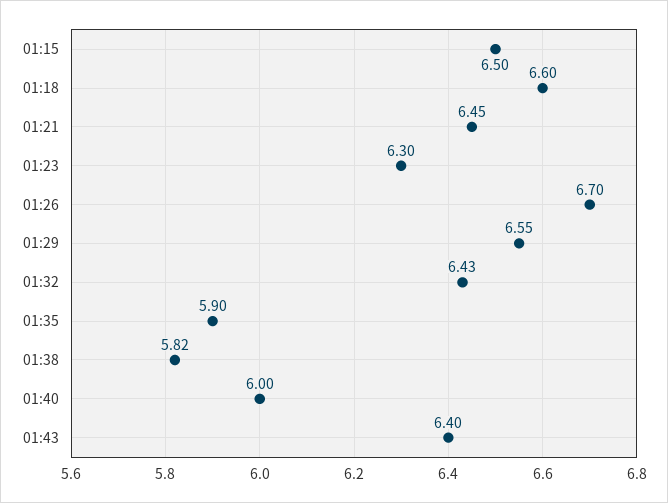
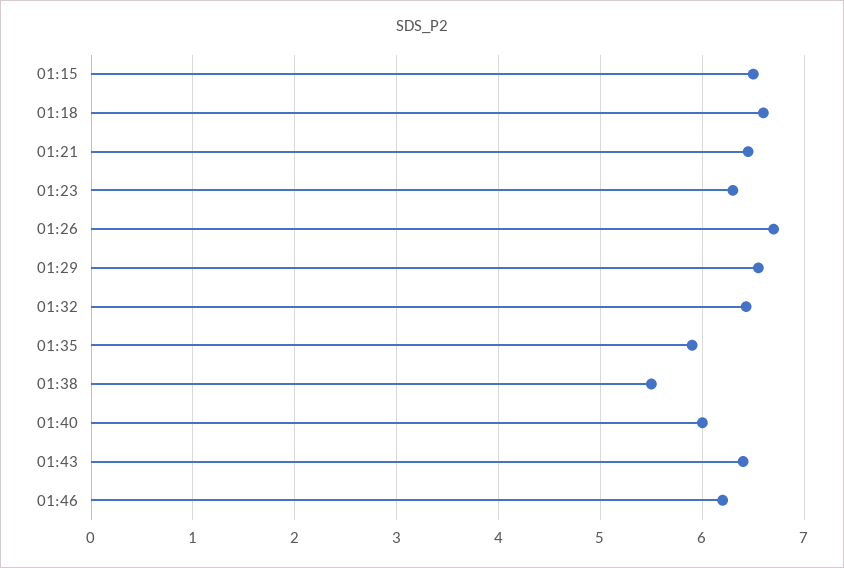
01:38: 5.82 -> 5.5
01:46: none -> 6.2

